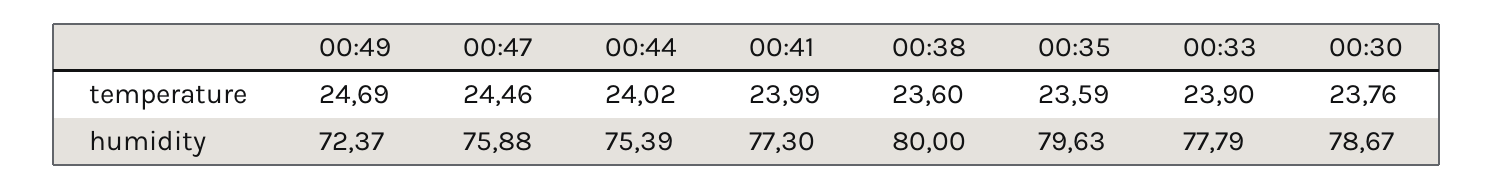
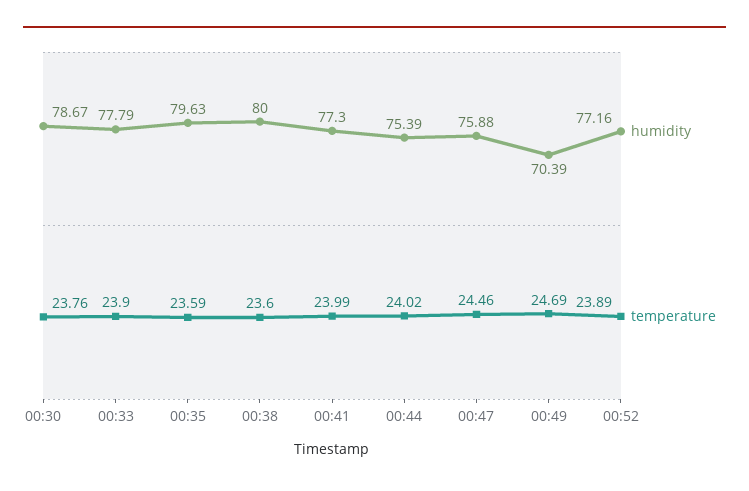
humidity, 00:49: 72.37 -> 70.39
humidity, 00:52: none -> 77.16
temperature, 00:52: none -> 23.89

